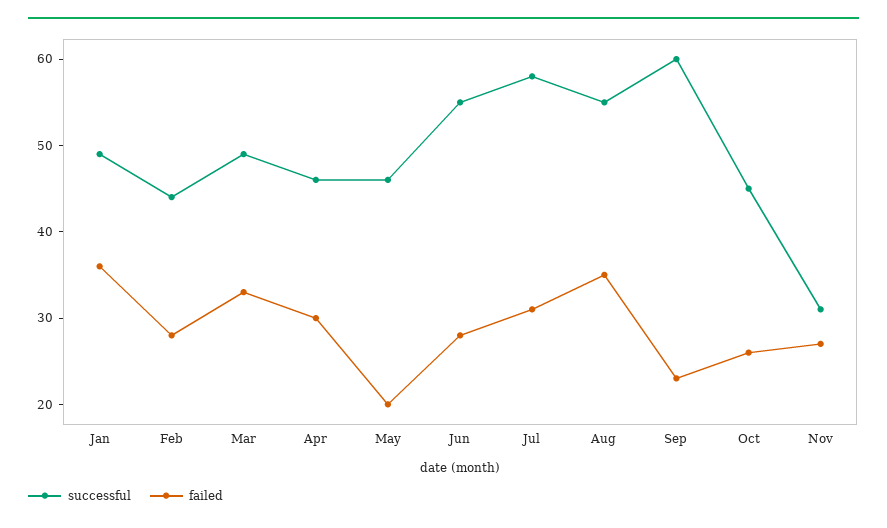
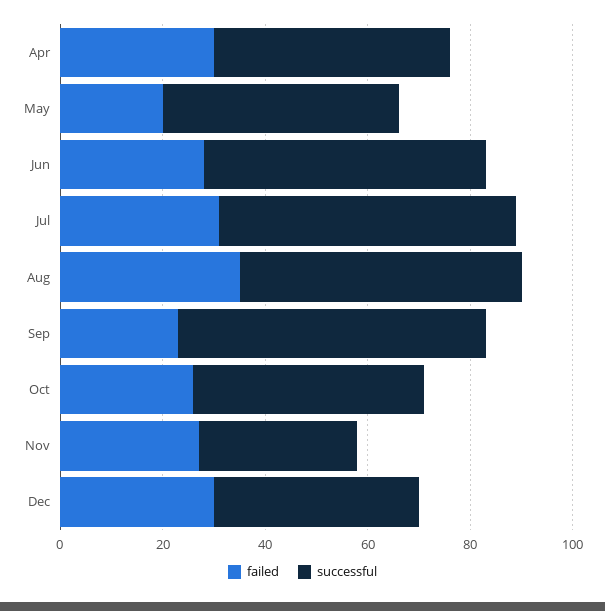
successful, Jan: 49 -> none
failed, Jan: 36 -> none
successful, Feb: 44 -> none
failed, Feb: 28 -> none
successful, Mar: 49 -> none
failed, Mar: 33 -> none
failed, Dec: none -> 30
successful, Dec: none -> 40

